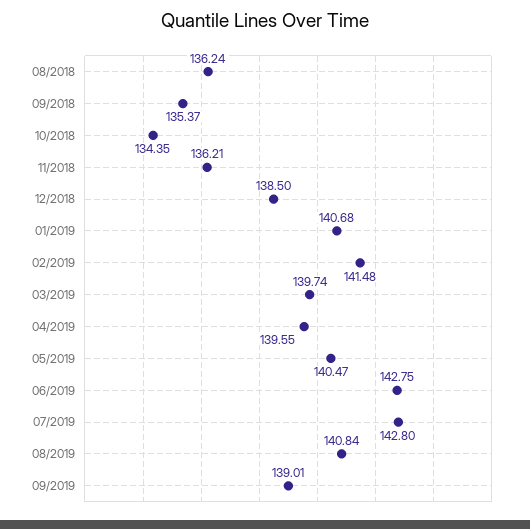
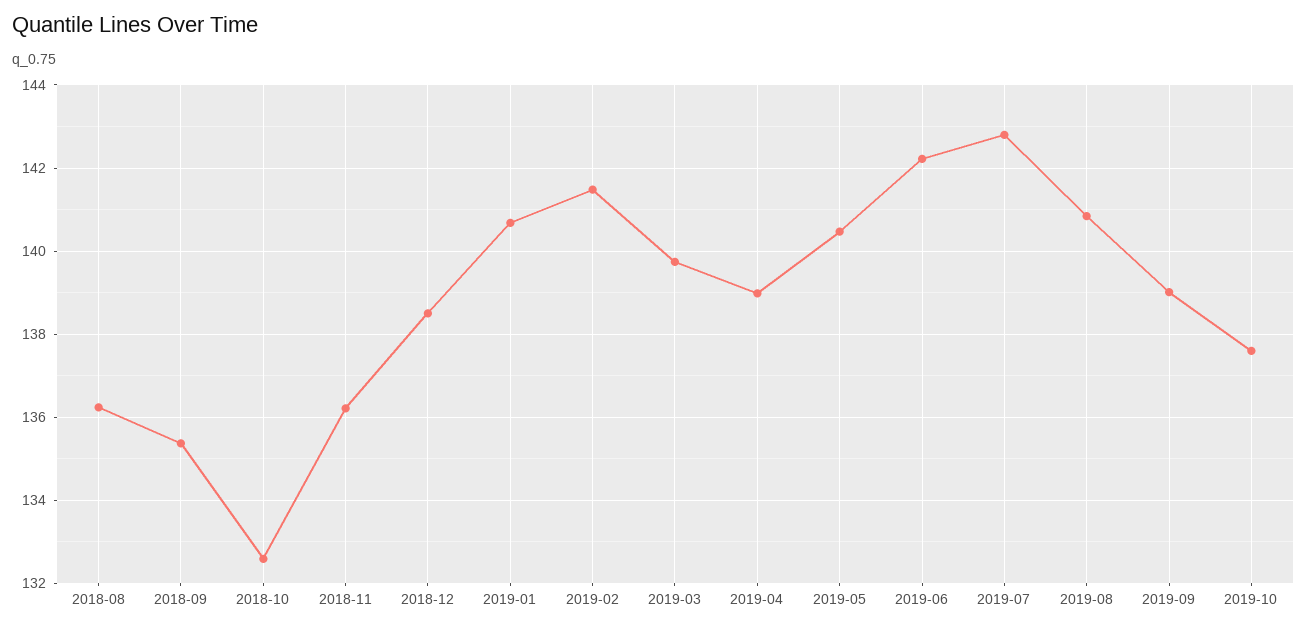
10/2018: 134.35 -> 132.6
04/2019: 139.55 -> 139
06/2019: 142.75 -> 142.2
2019-10: none -> 137.6

